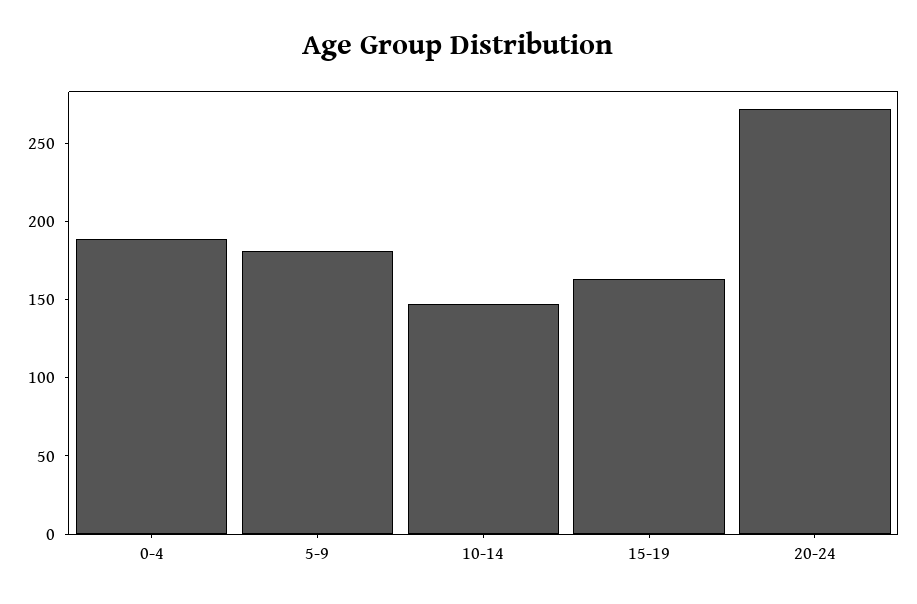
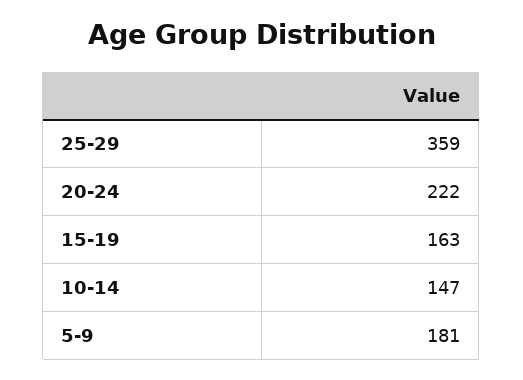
0-4: 190 -> none
20-24: 270 -> 222
25-29: none -> 359

